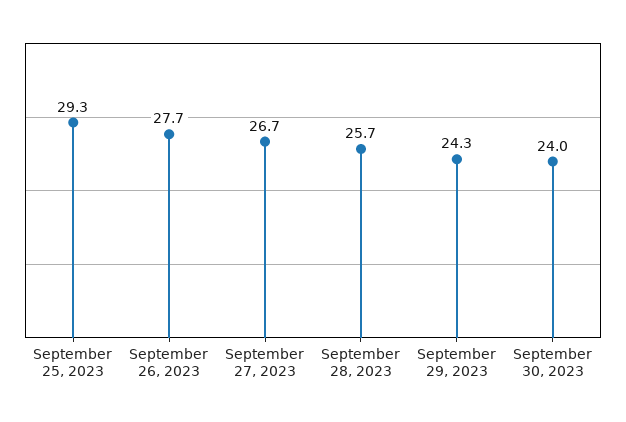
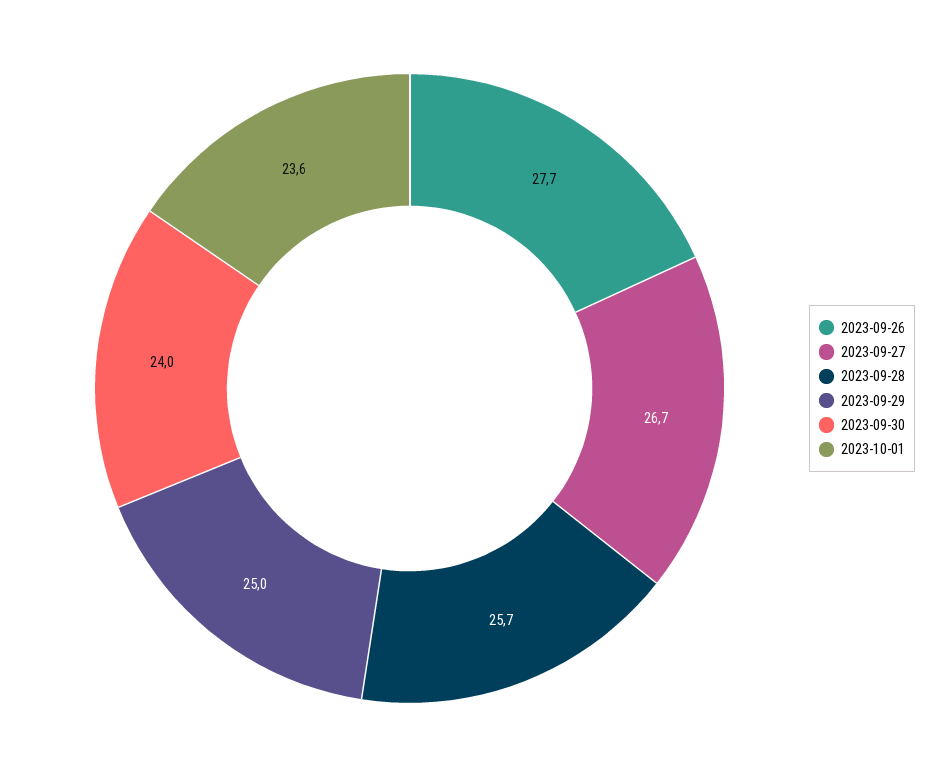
September 25, 2023: 29.3 -> none
September 29, 2023: 24.3 -> 25
2023-10-01: none -> 23.6

